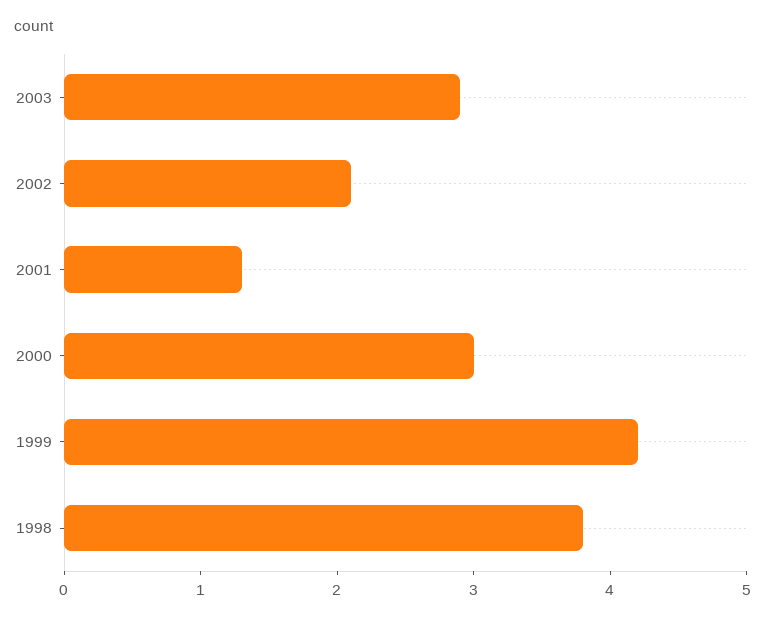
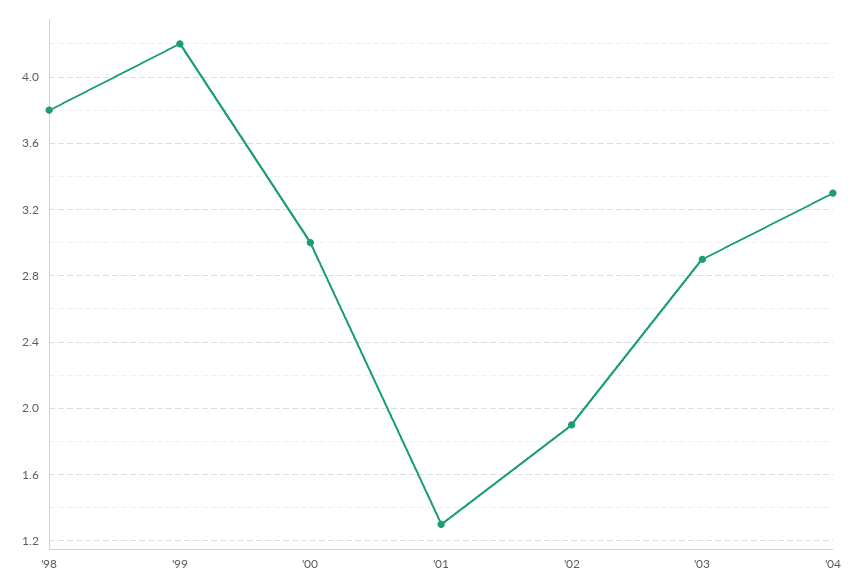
2002: 2.1 -> 1.9
'04: none -> 3.3

